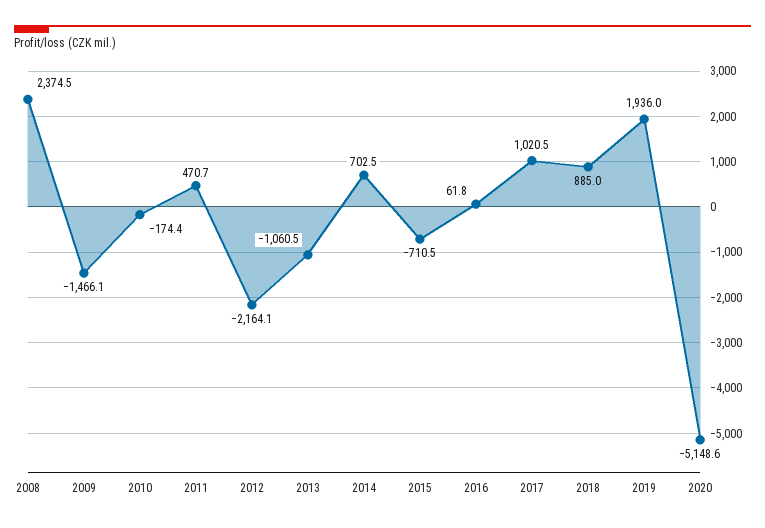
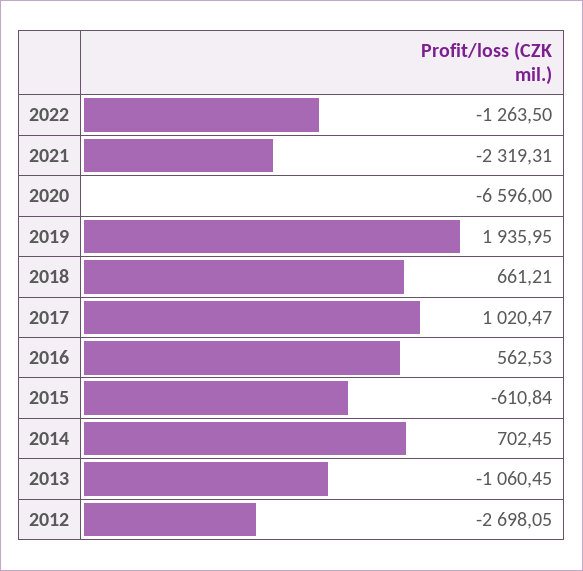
2008: 2374.5 -> none
2009: -1466.1 -> none
2010: -174.4 -> none
2011: 470.7 -> none
2012: -2164.1 -> -2698.05
2015: -710.5 -> -610.84
2016: 61.8 -> 562.53
2018: 885 -> 661.21
2020: -5148.6 -> -6596
2022: none -> -1263.5
2021: none -> -2319.31

